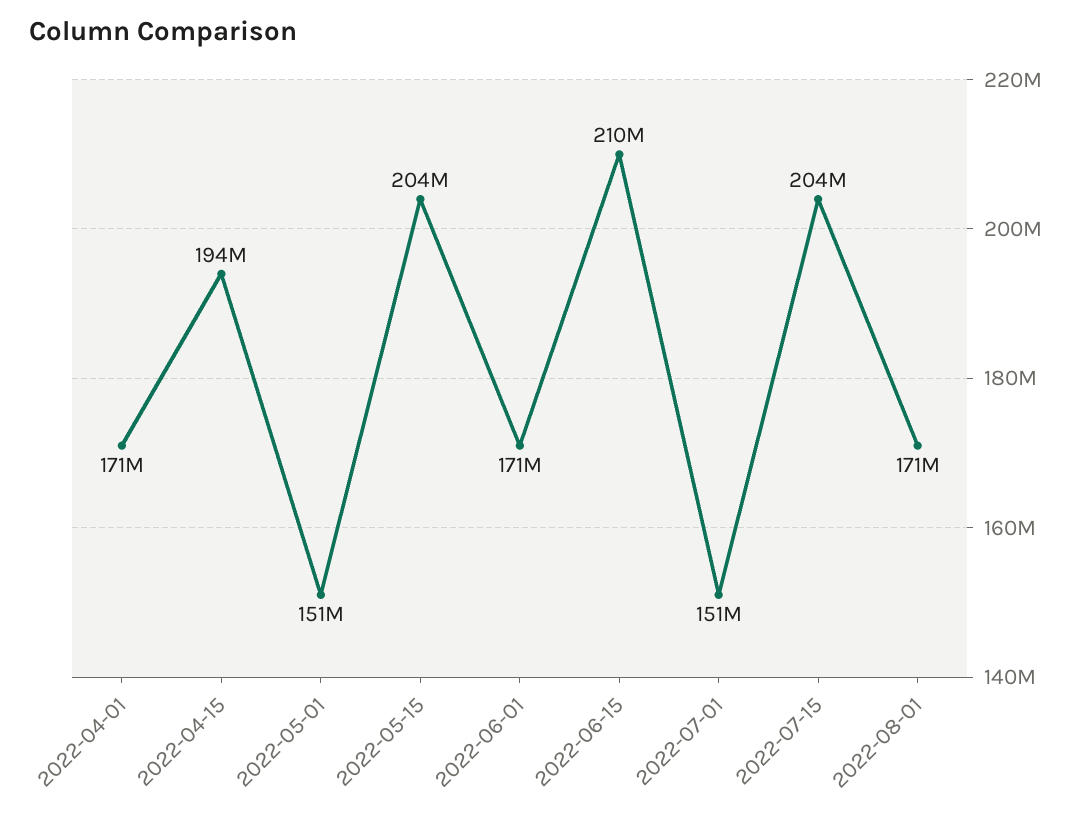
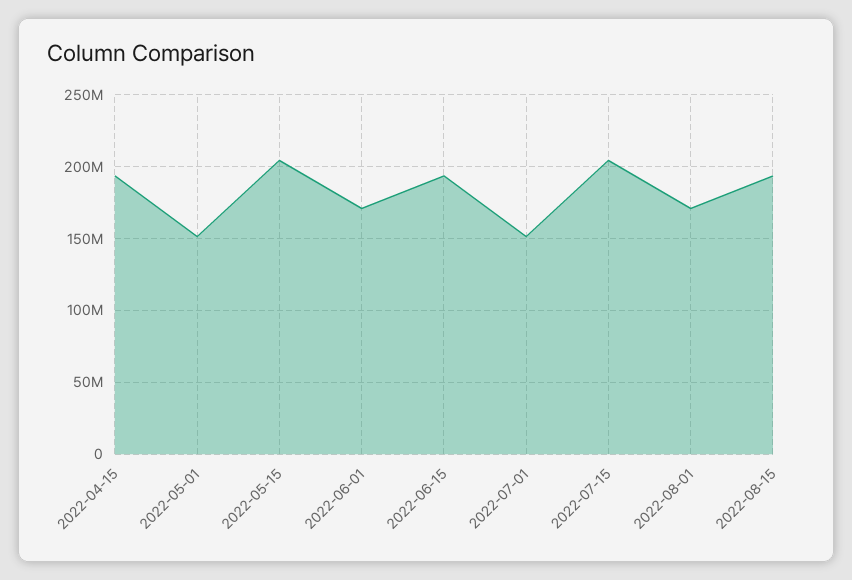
2022-04-01: 171000000 -> none
2022-06-15: 210000000 -> 195000000
2022-08-15: none -> 195000000

